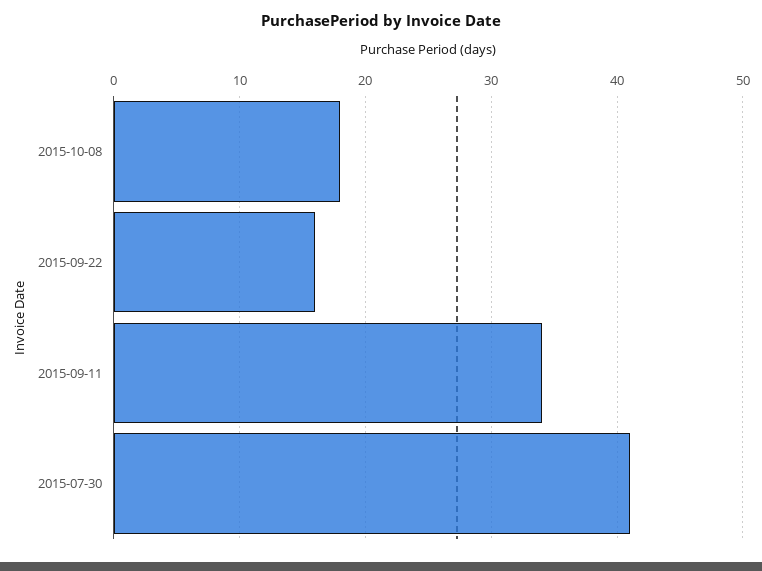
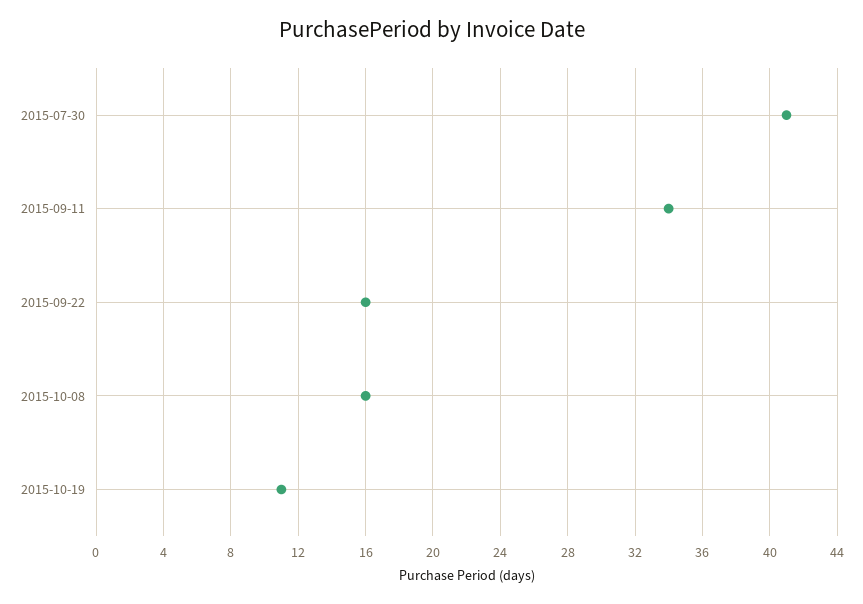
2015-10-08: 18 -> 16
2015-10-19: none -> 11

